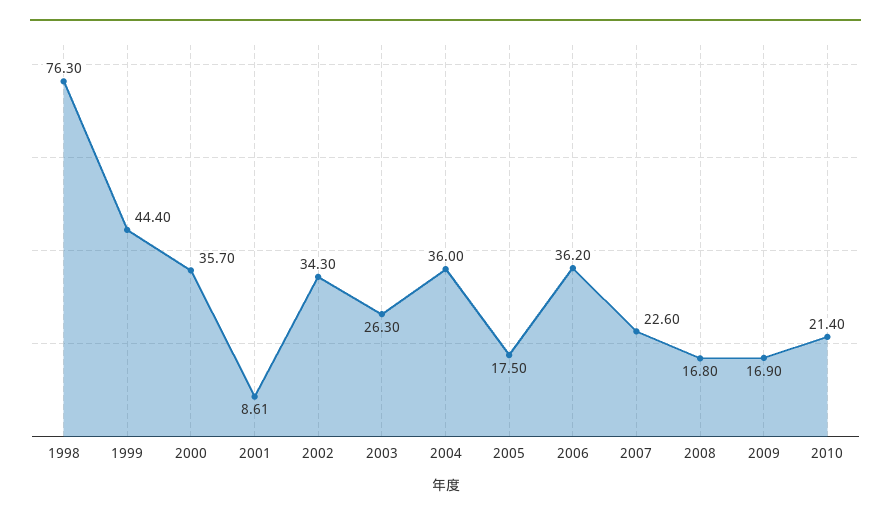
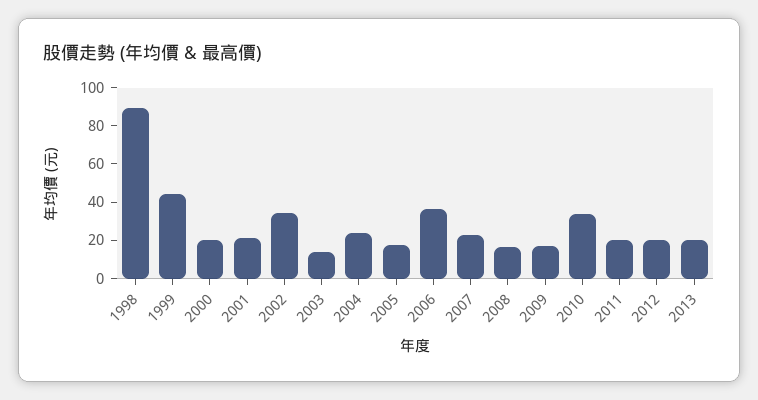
1998: 76.3 -> 90
2000: 35.7 -> 20
2001: 8.61 -> 20
2003: 26.3 -> 15
2004: 36 -> 25
2010: 21.4 -> 35
2011: none -> 20
2012: none -> 20
2013: none -> 20

